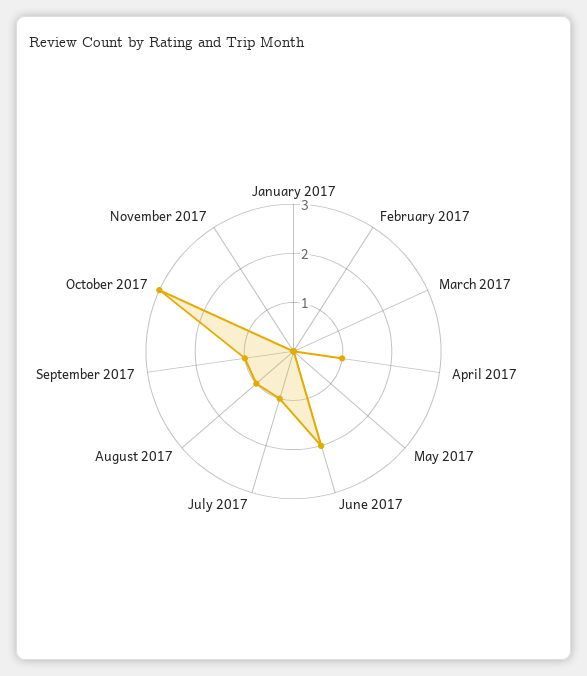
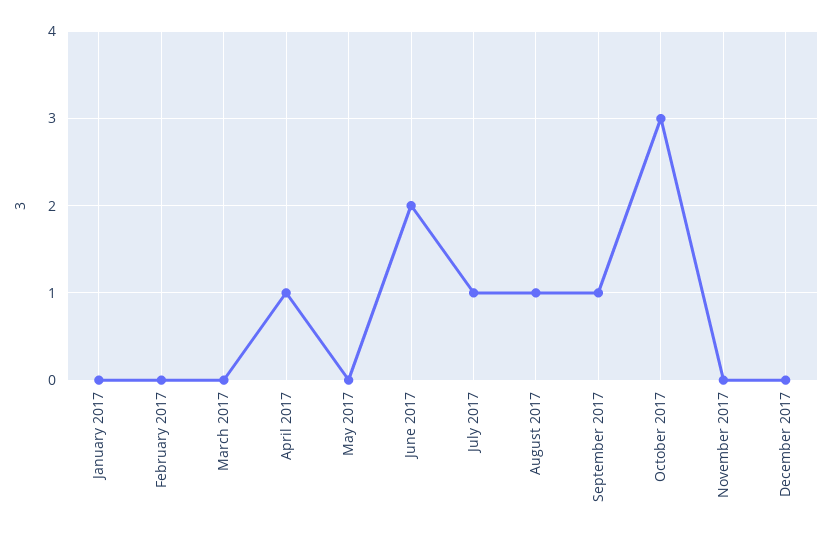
December 2017: none -> 0

